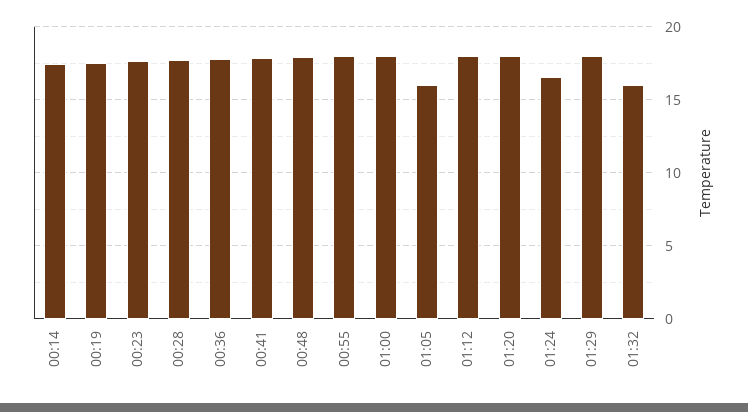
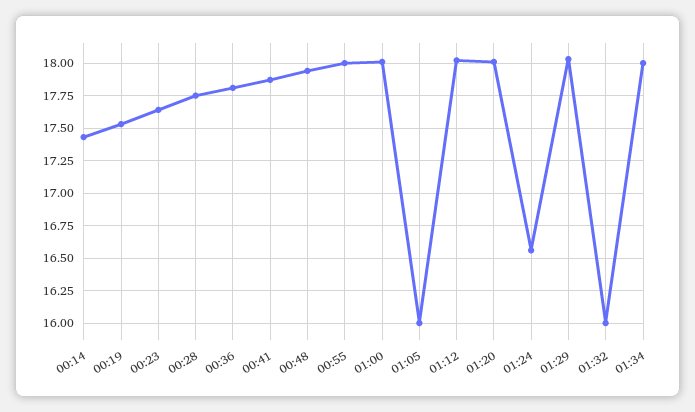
01:34: none -> 18

